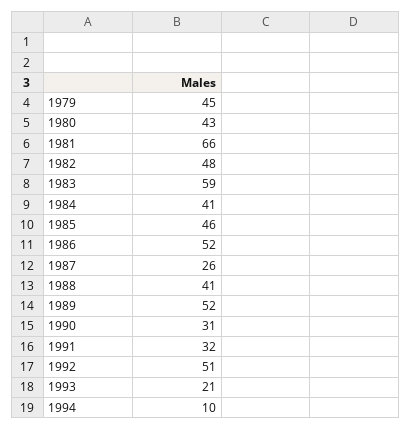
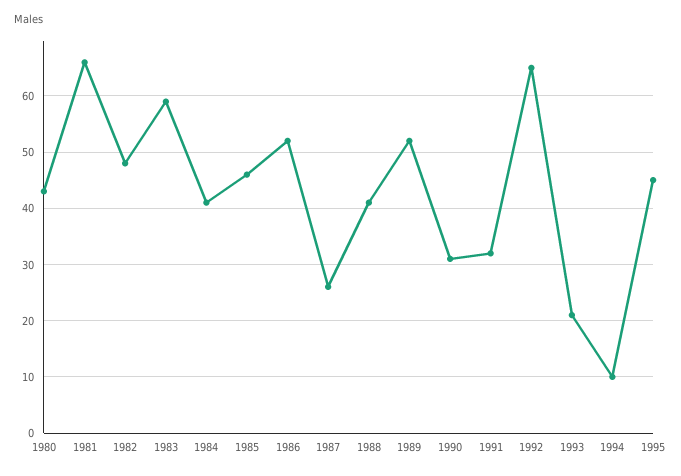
1979: 45 -> none
1992: 51 -> 65
1995: none -> 45

